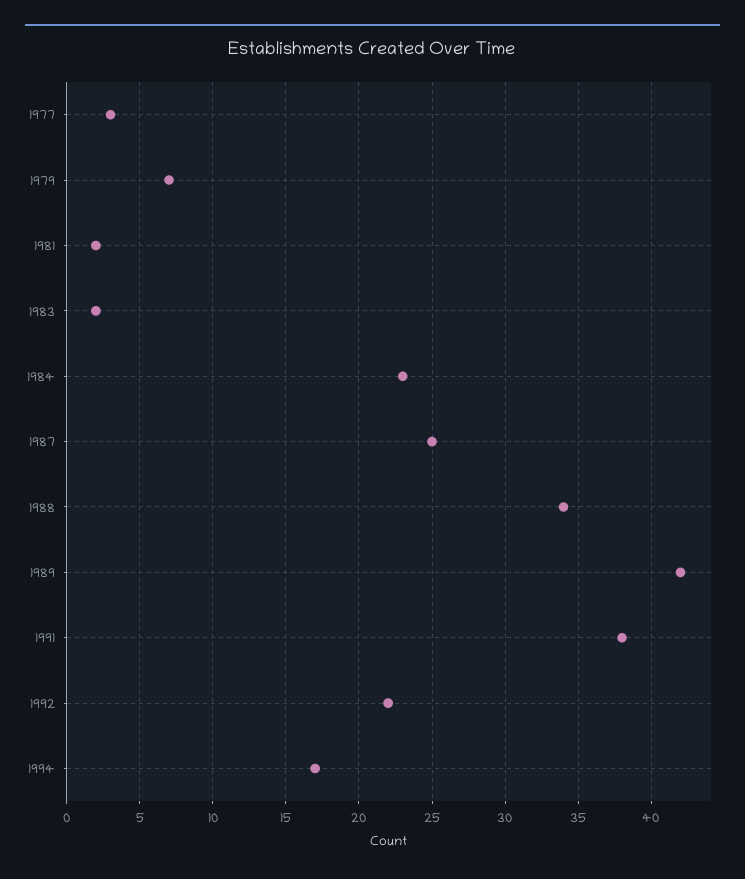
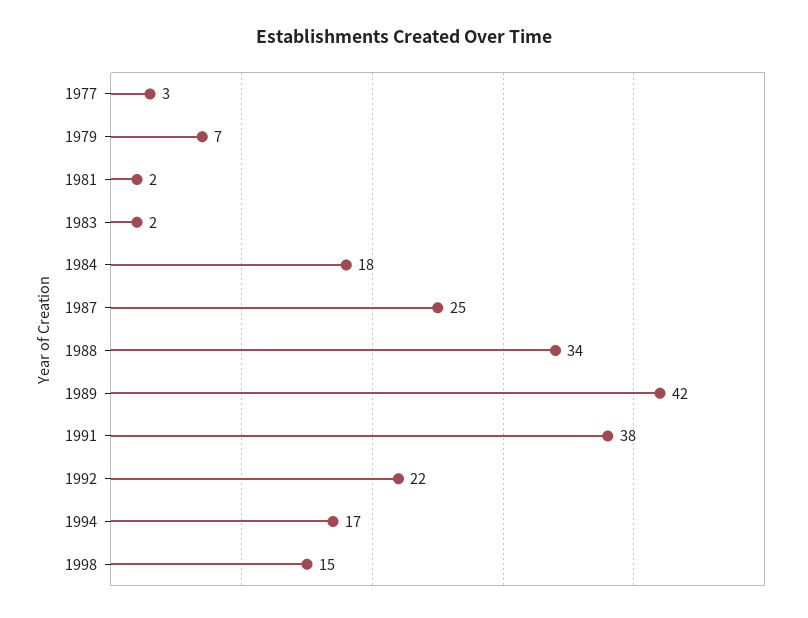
1984: 23 -> 18
1998: none -> 15

